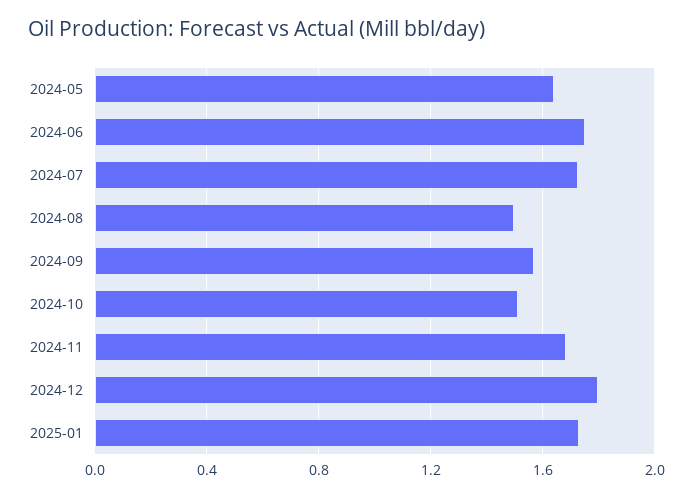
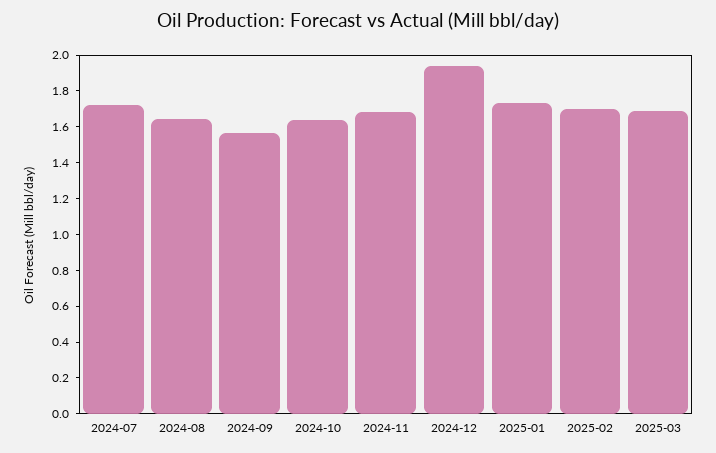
2024-05: 1.65 -> none
2024-06: 1.75 -> none
2024-08: 1.5 -> 1.65
2024-10: 1.5 -> 1.65
2024-12: 1.8 -> 1.95
2025-02: none -> 1.7
2025-03: none -> 1.7

